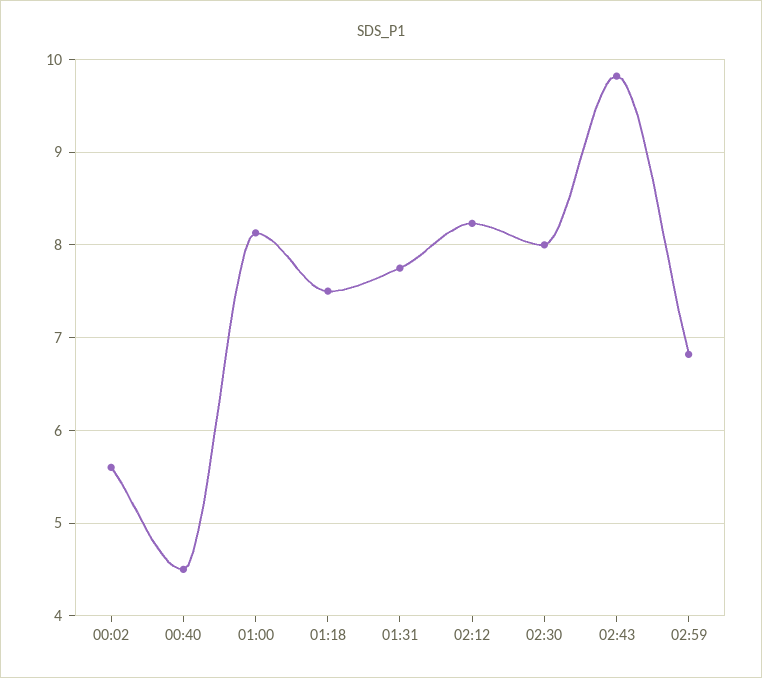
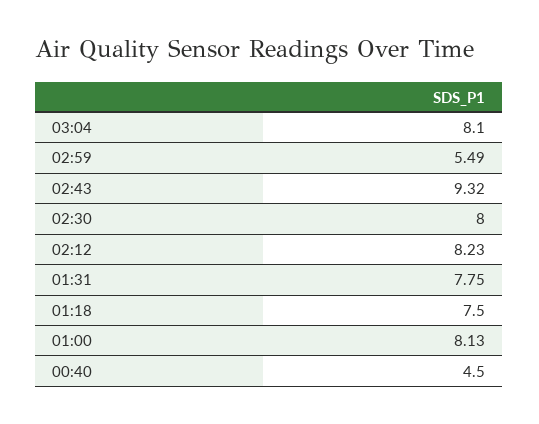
00:02: 5.6 -> none
02:43: 9.8 -> 9.32
02:59: 6.8 -> 5.49
03:04: none -> 8.1

